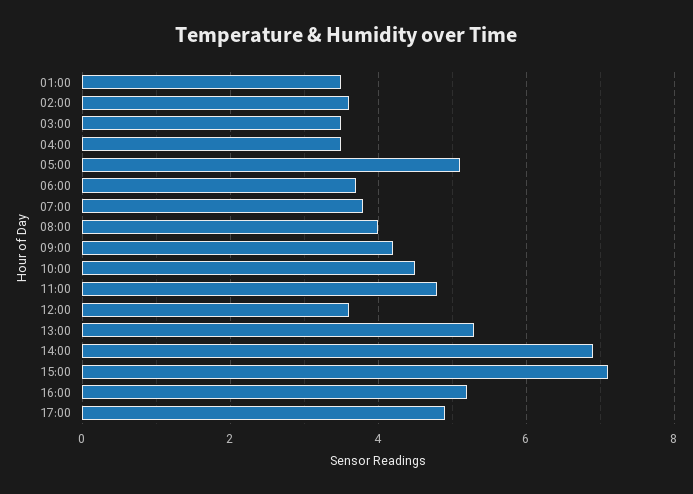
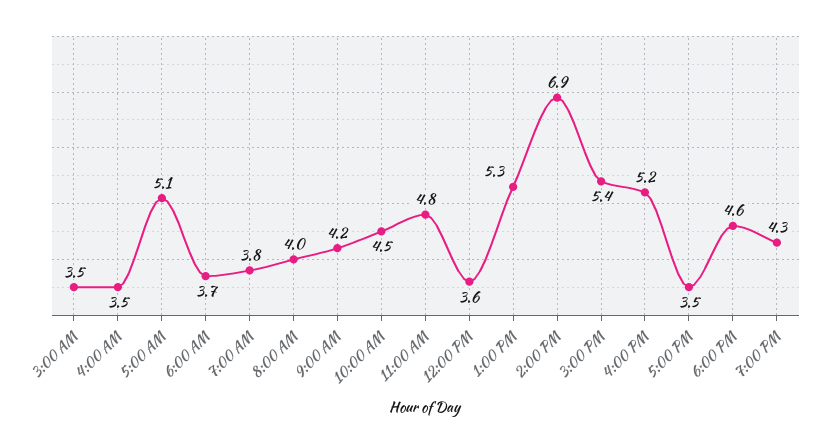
01:00: 3.5 -> none
02:00: 3.5 -> none
15:00: 7 -> 5.4
17:00: 5 -> 3.5
6:00 PM: none -> 4.6
7:00 PM: none -> 4.3

